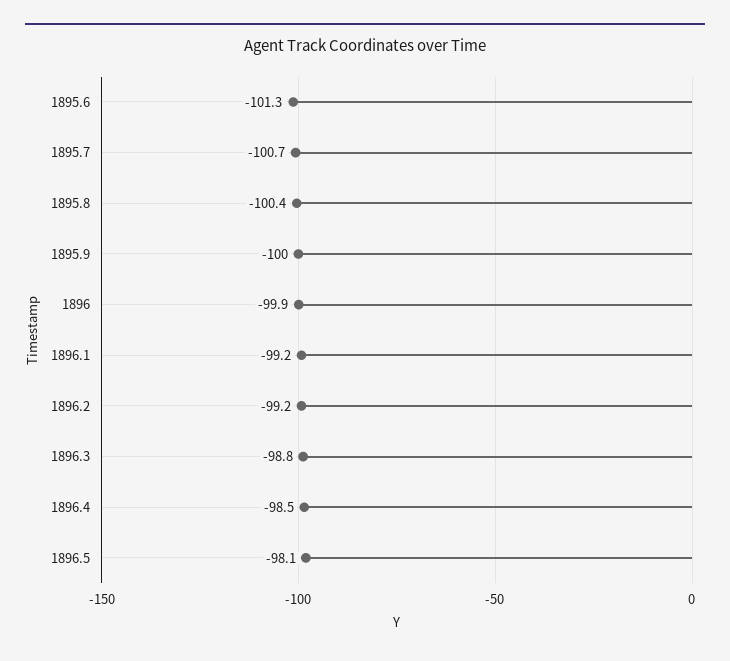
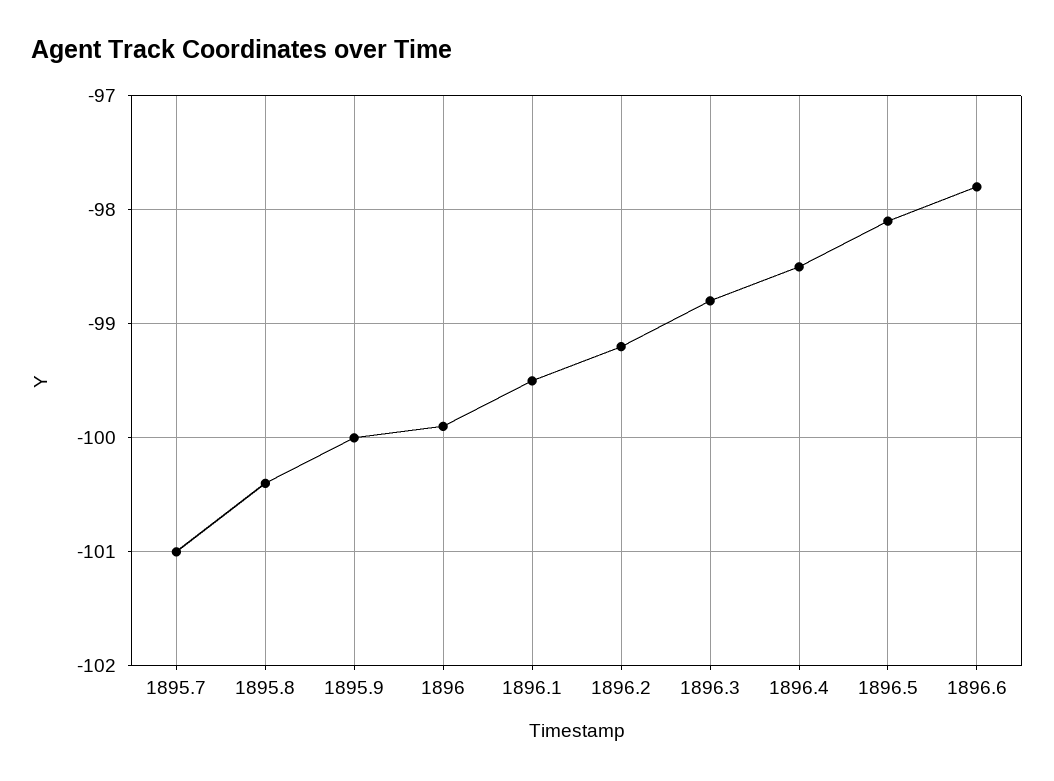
1895.6: -101.3 -> none
1895.7: -100.7 -> -101
1896.1: -99.2 -> -99.5
1896.6: none -> -97.8

